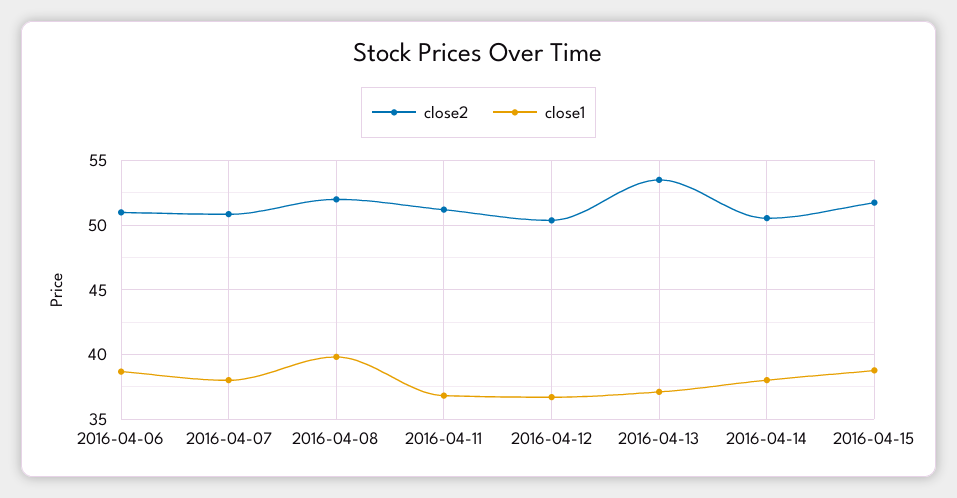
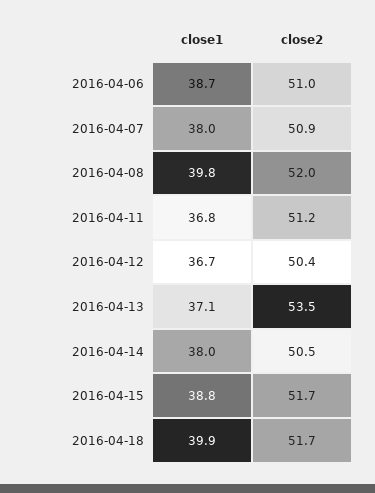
close1, 2016-04-18: none -> 39.9
close2, 2016-04-18: none -> 51.7

